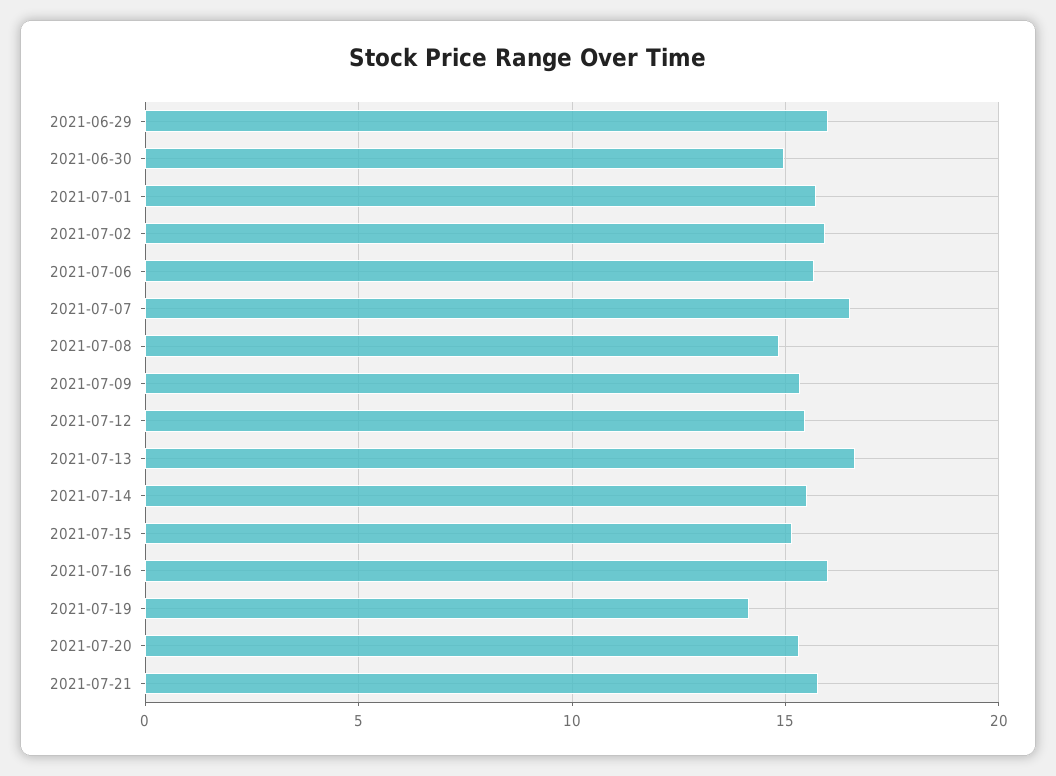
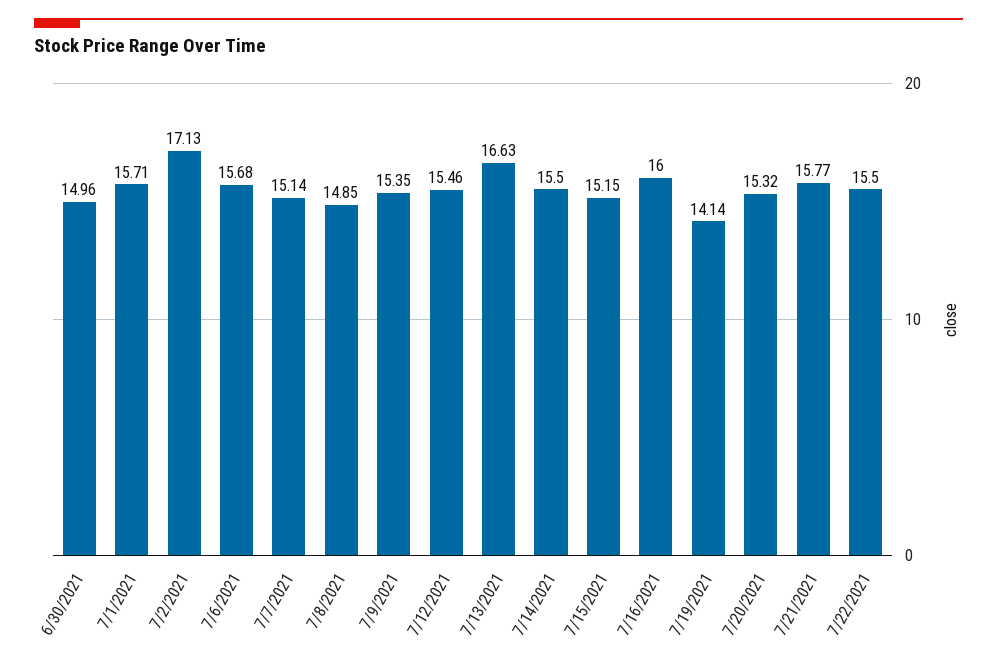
2021-06-29: 16 -> none
2021-07-02: 16 -> 17.13
2021-07-07: 16.5 -> 15.14
7/22/2021: none -> 15.5

